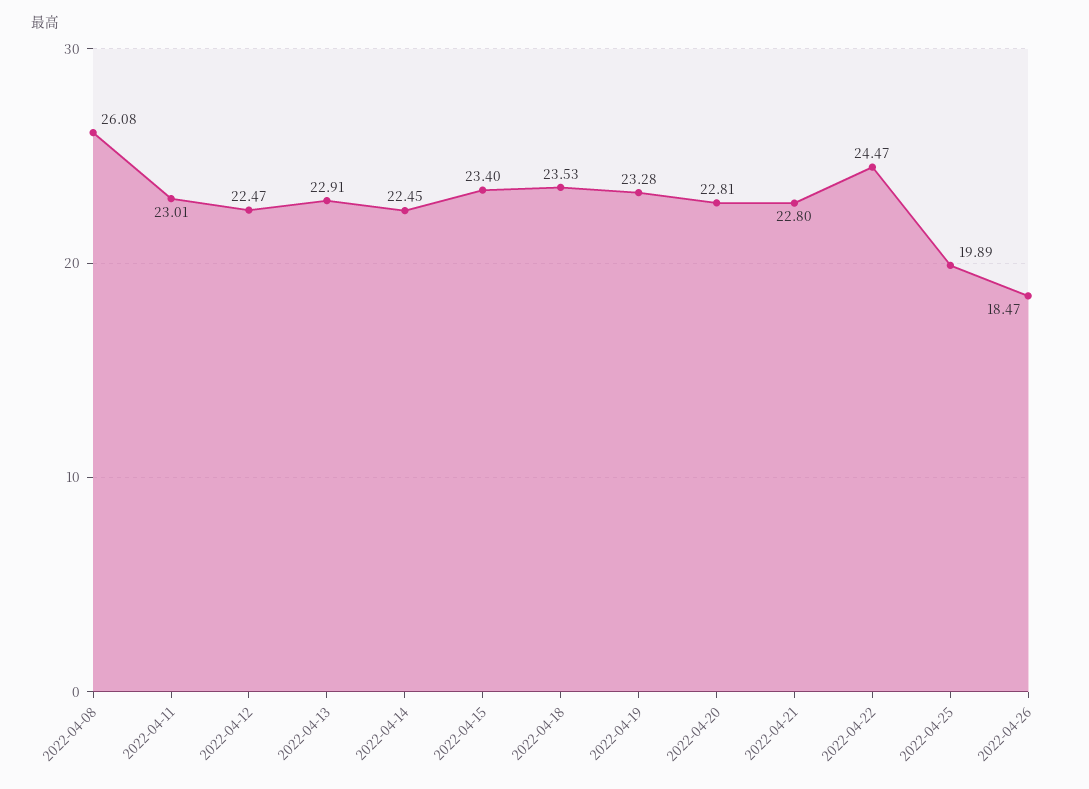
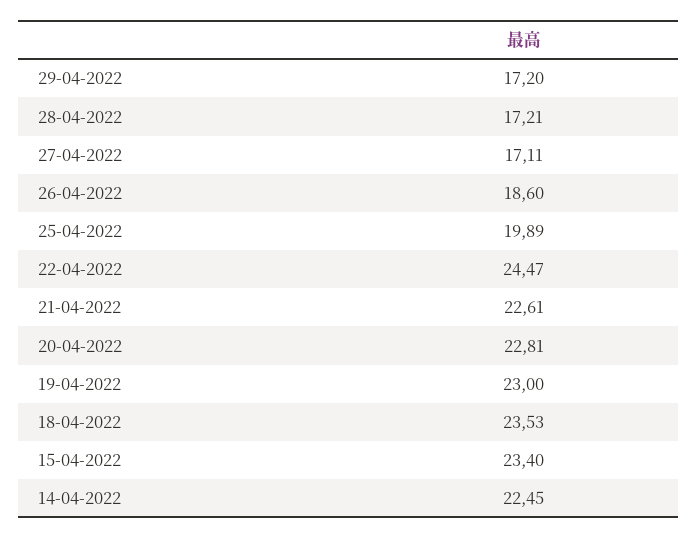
2022-04-08: 26.08 -> none
2022-04-11: 23.01 -> none
2022-04-12: 22.47 -> none
2022-04-13: 22.91 -> none
2022-04-19: 23.28 -> 23
2022-04-21: 22.8 -> 22.61
2022-04-26: 18.47 -> 18.6
29-04-2022: none -> 17.2
28-04-2022: none -> 17.21
27-04-2022: none -> 17.11

